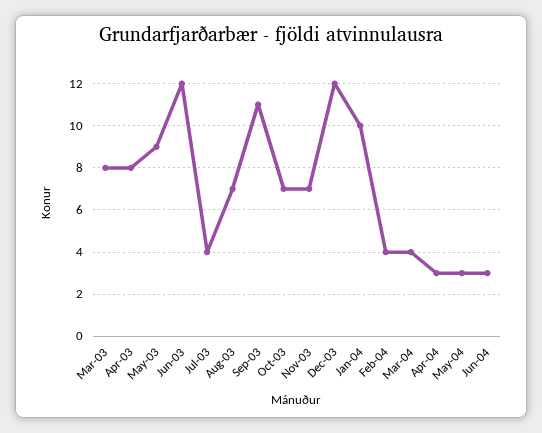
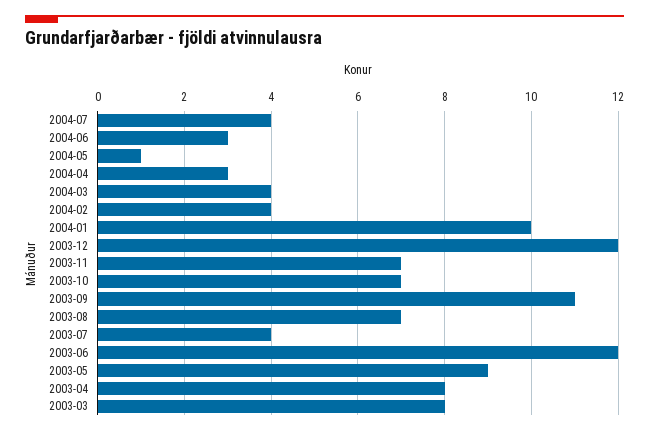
May-04: 3 -> 1
2004-07: none -> 4

